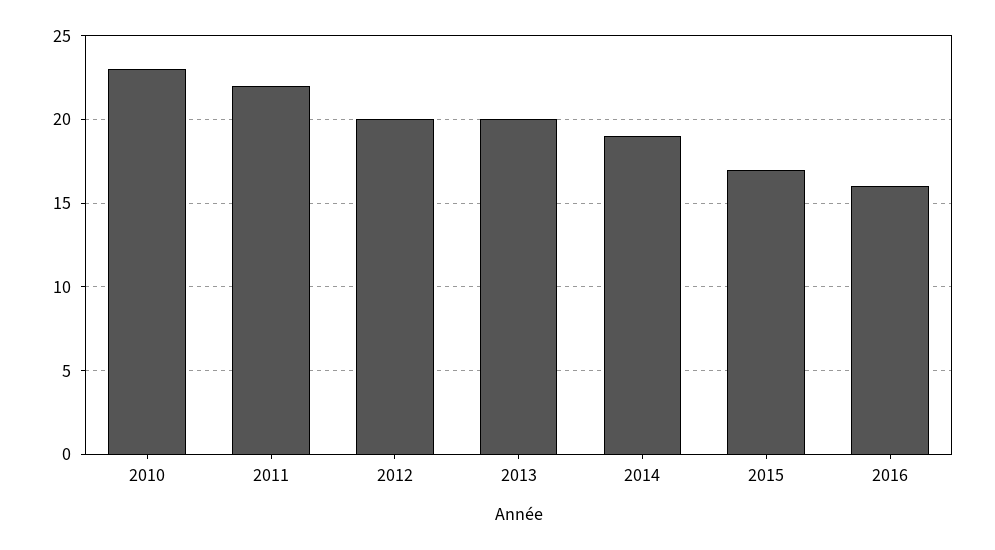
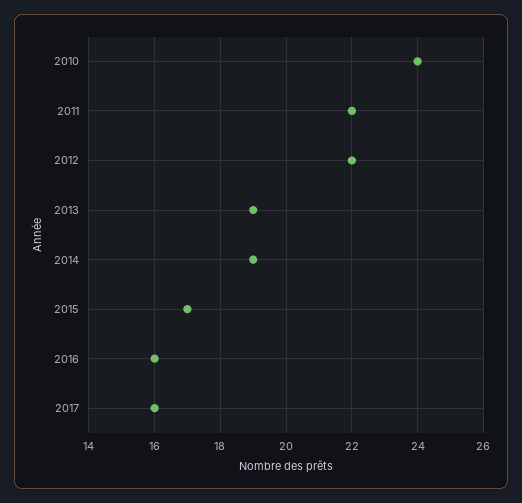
2010: 23 -> 24
2012: 20 -> 22
2013: 20 -> 19
2017: none -> 16

